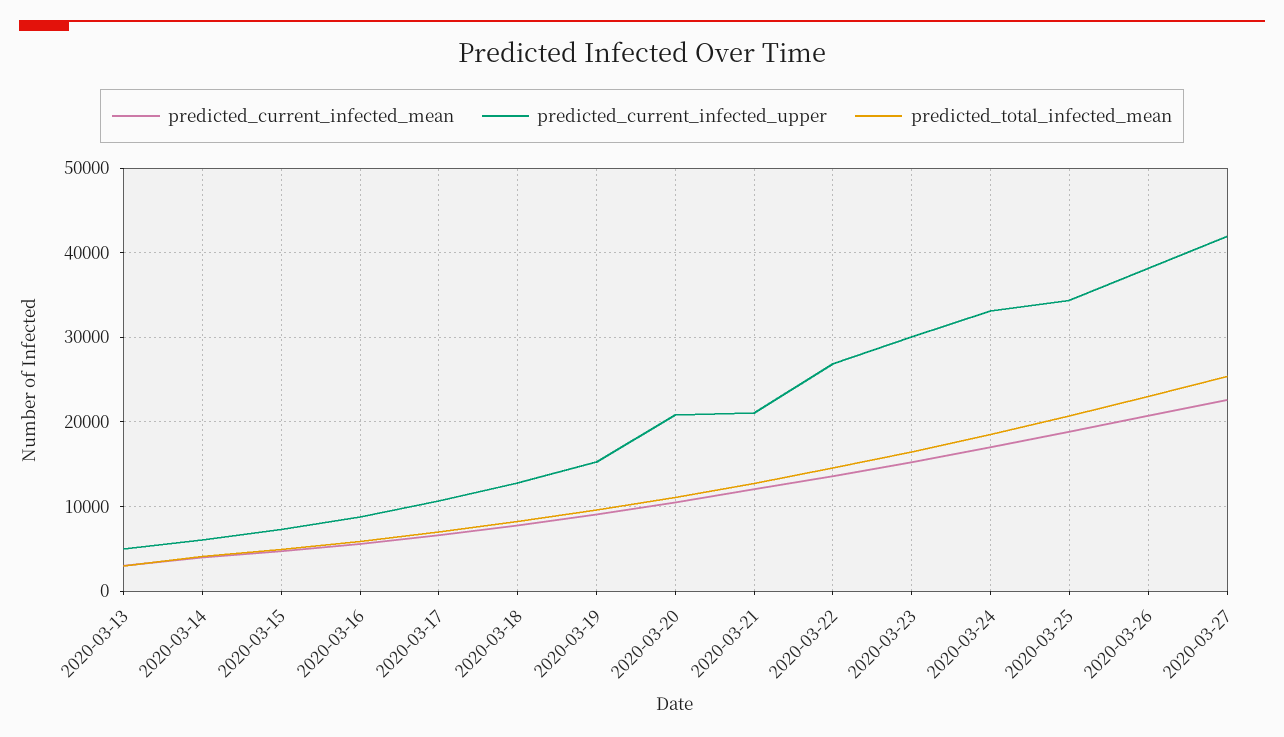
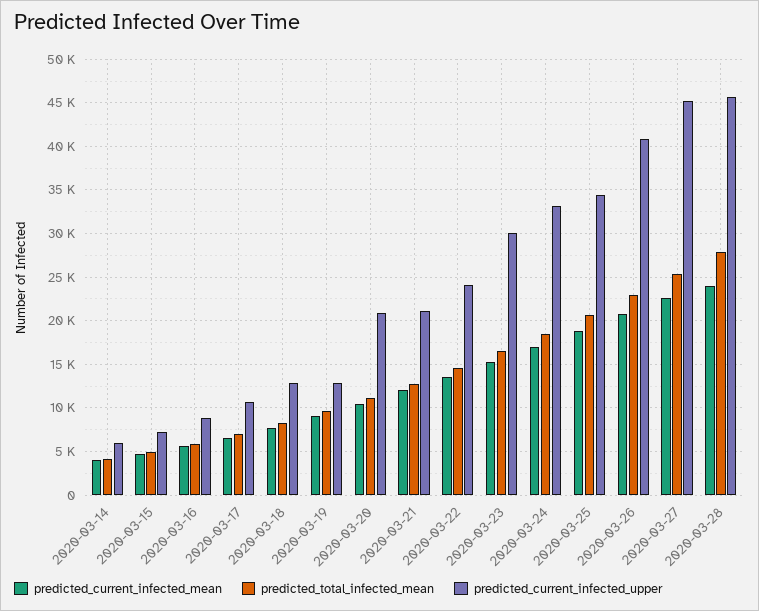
predicted_current_infected_mean, 2020-03-13: 3000 -> none
predicted_current_infected_upper, 2020-03-13: 5000 -> none
predicted_total_infected_mean, 2020-03-13: 3000 -> none
predicted_current_infected_upper, 2020-03-19: 15000 -> 13000
predicted_current_infected_upper, 2020-03-22: 27000 -> 24000
predicted_current_infected_upper, 2020-03-26: 38000 -> 41000
predicted_current_infected_upper, 2020-03-27: 42000 -> 45000
predicted_current_infected_mean, 2020-03-28: none -> 24000
predicted_total_infected_mean, 2020-03-28: none -> 28000
predicted_current_infected_upper, 2020-03-28: none -> 46000

